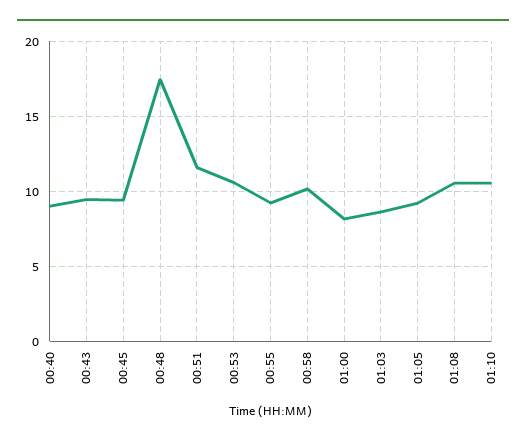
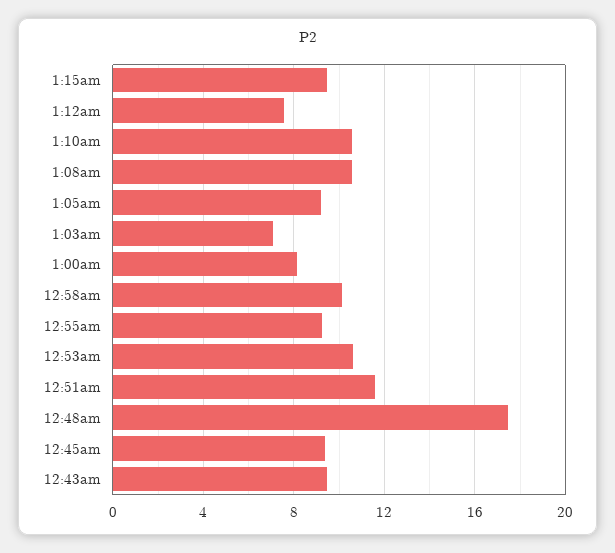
00:40: 9 -> none
01:03: 8.5 -> 7
1:15am: none -> 9.5
1:12am: none -> 7.5

